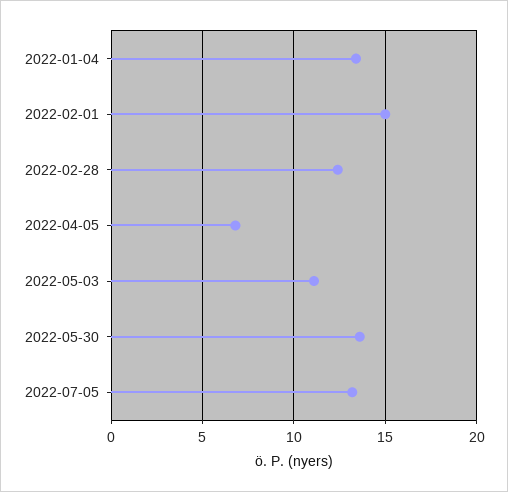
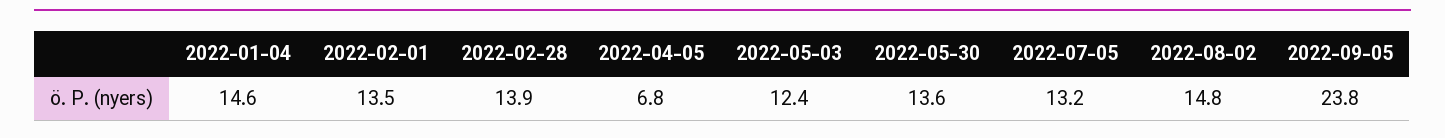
2022-01-04: 13.5 -> 14.6
2022-02-01: 15 -> 13.5
2022-02-28: 12.5 -> 13.9
2022-05-03: 11 -> 12.4
2022-08-02: none -> 14.8
2022-09-05: none -> 23.8

